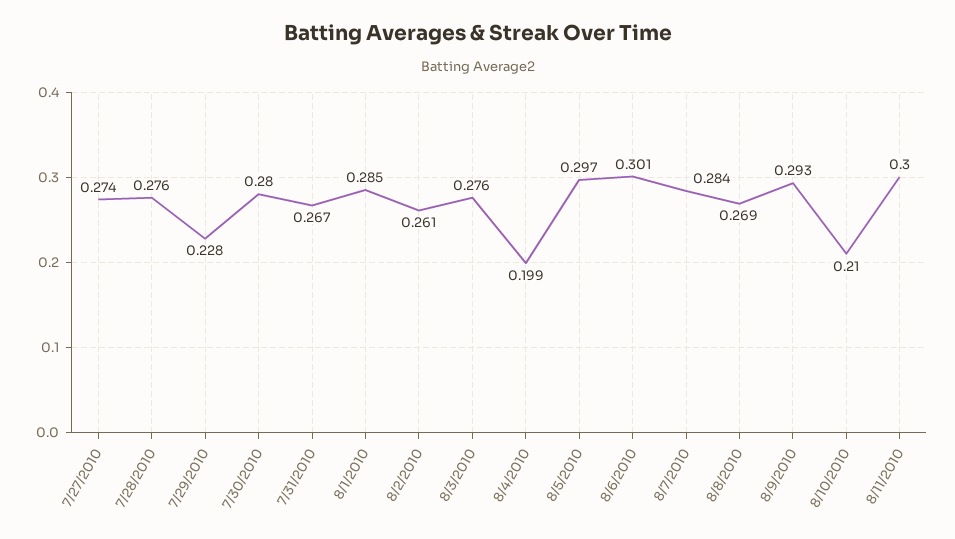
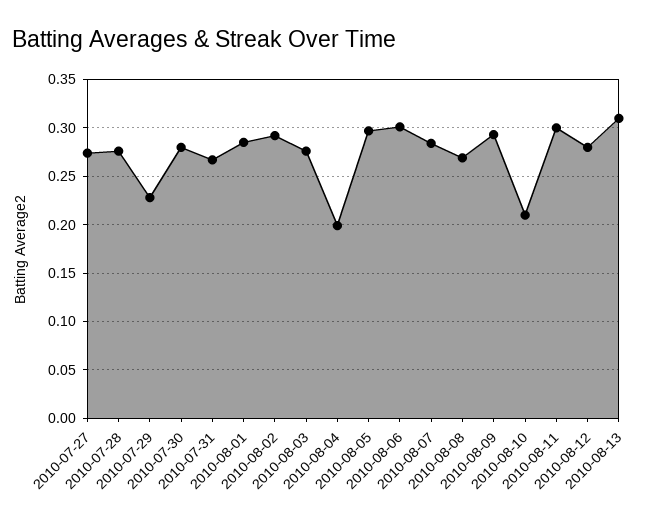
8/2/2010: 0.261 -> 0.29
2010-08-12: none -> 0.28
2010-08-13: none -> 0.31

